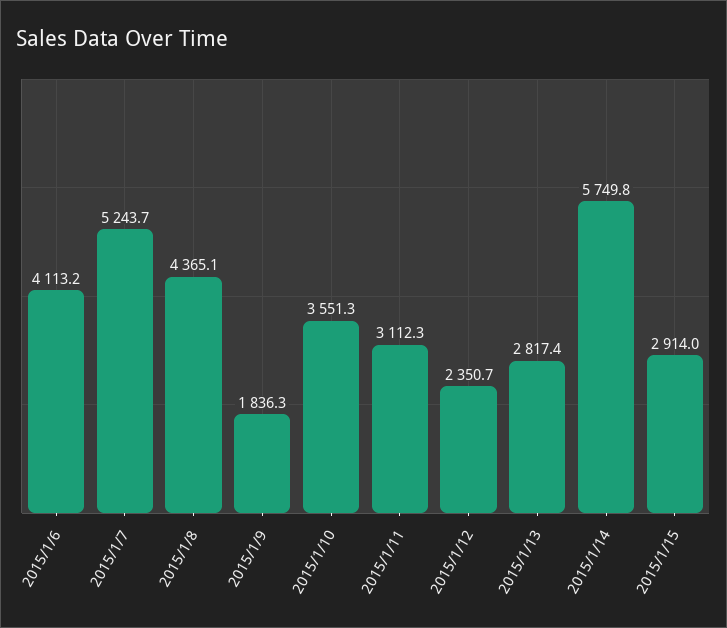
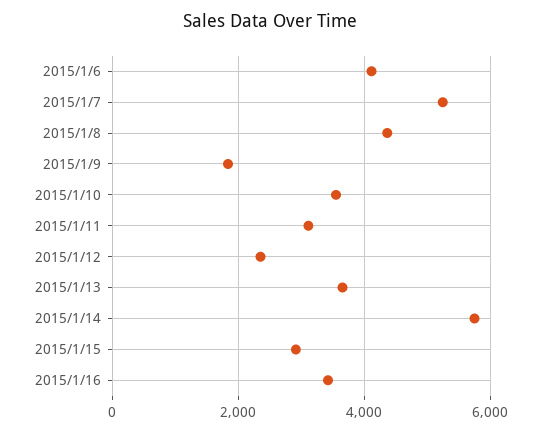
2015/1/13: 2817.4 -> 3600
2015/1/16: none -> 3400

